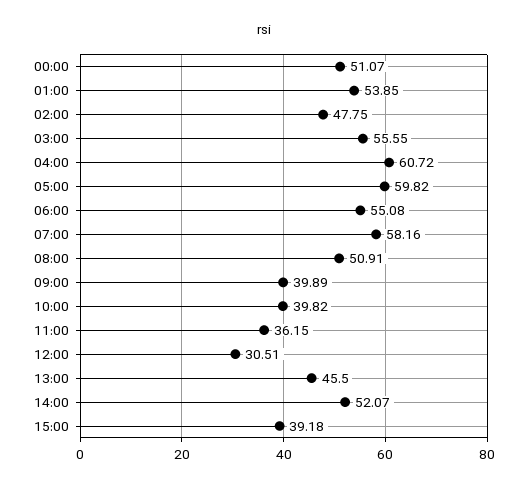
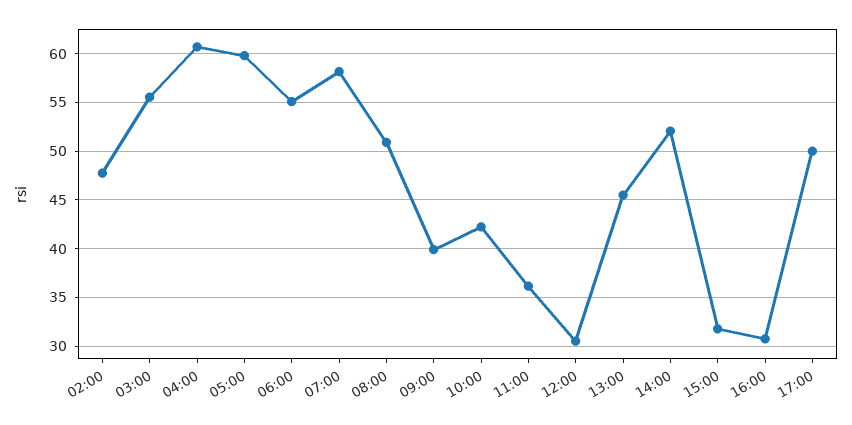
00:00: 51.07 -> none
01:00: 53.85 -> none
10:00: 39.82 -> 42
15:00: 39.18 -> 32
16:00: none -> 31
17:00: none -> 50

